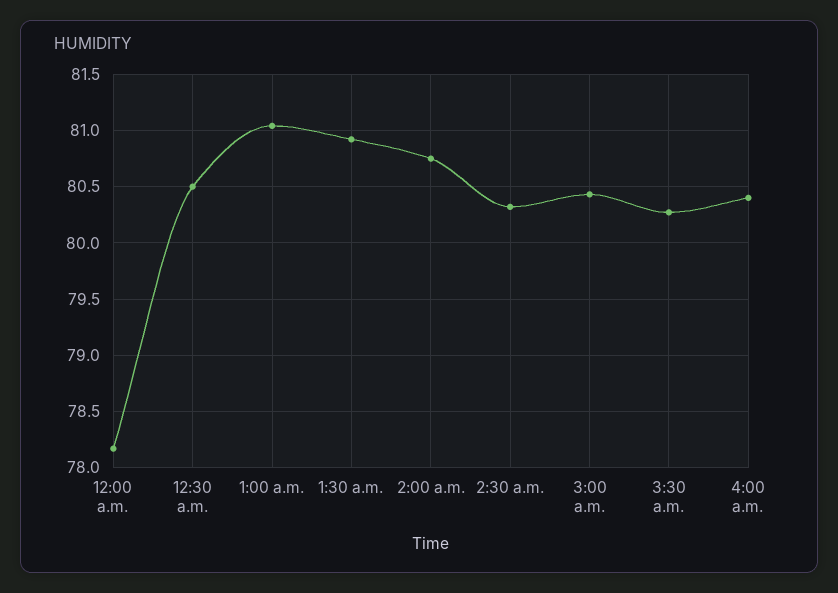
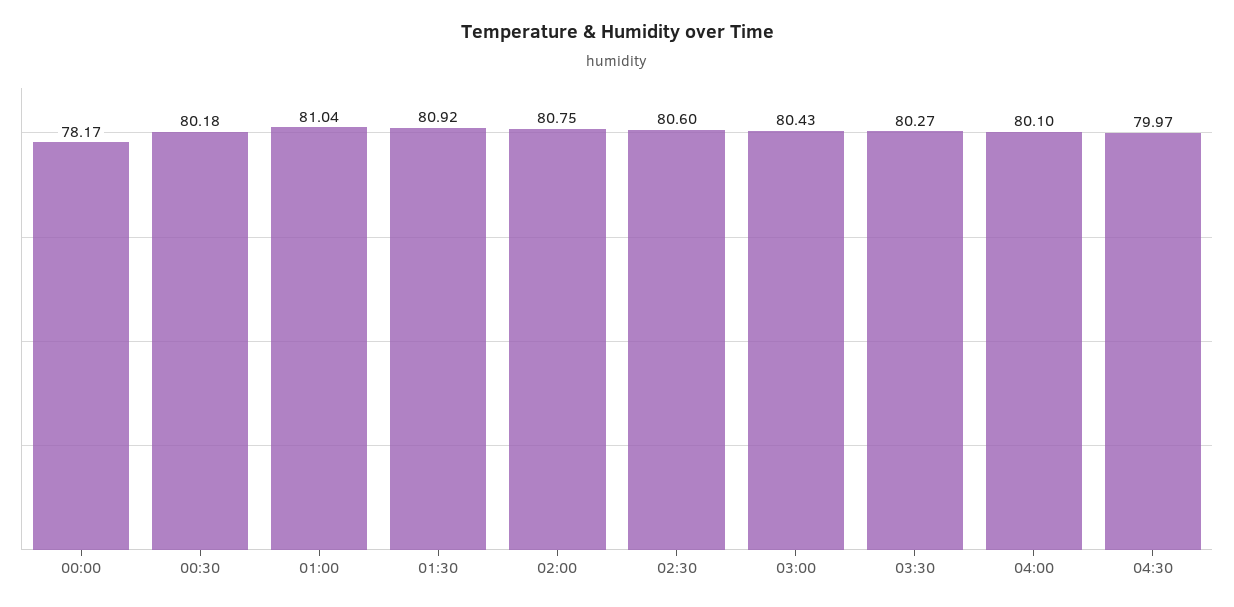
12:30 a.m.: 80.5 -> 80.18
2:30 a.m.: 80.3 -> 80.6
4:00 a.m.: 80.4 -> 80.1
04:30: none -> 79.97

